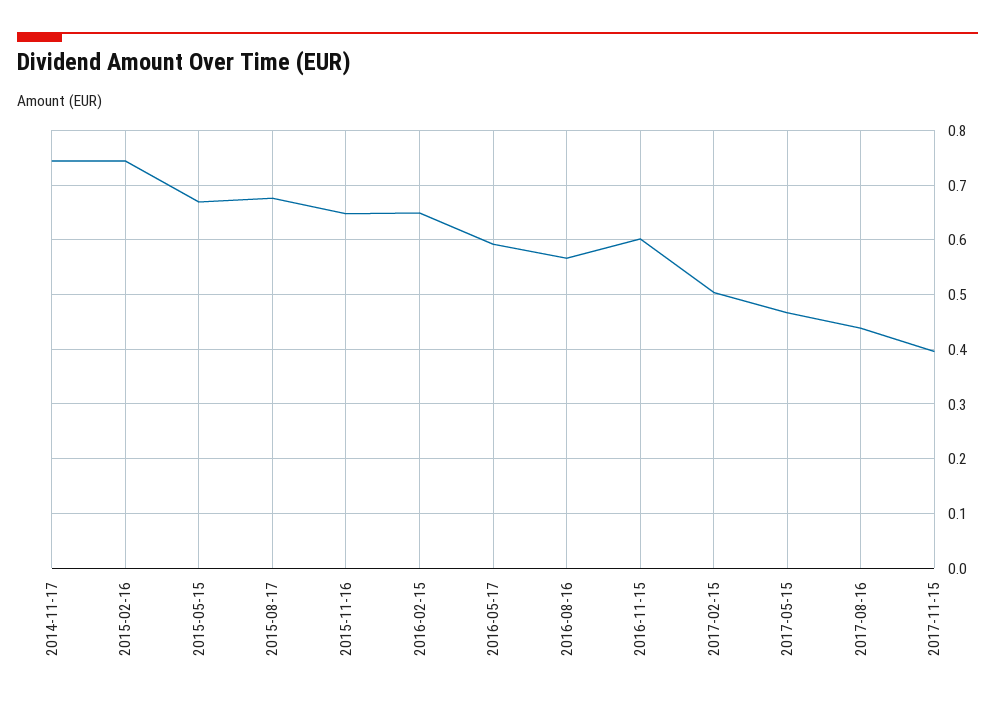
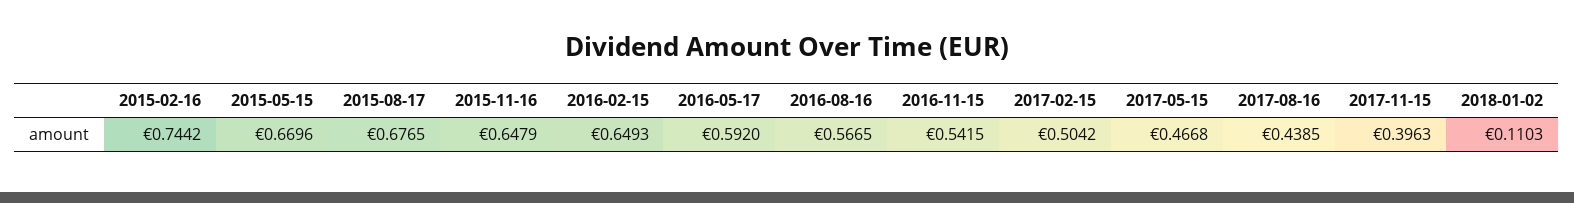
2014-11-17: 0.74 -> none
2016-11-15: 0.6 -> 0.5415
2018-01-02: none -> 0.1103

